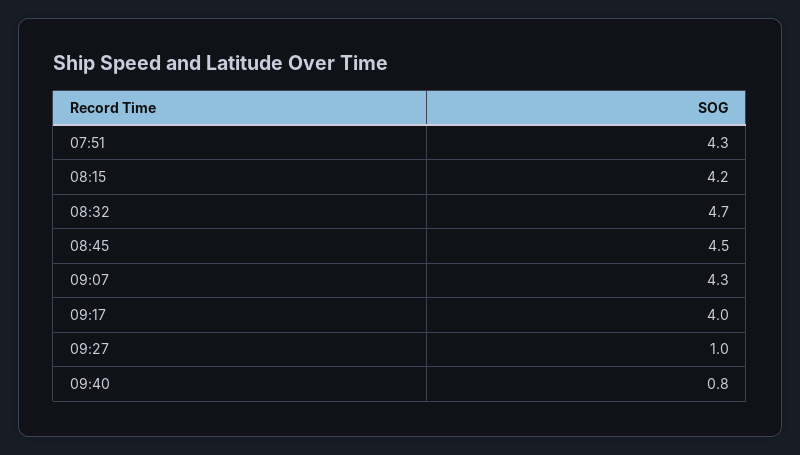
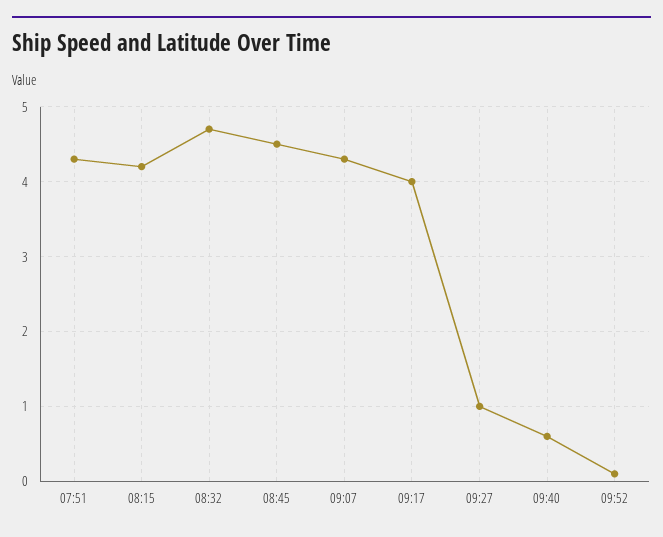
09:40: 0.8 -> 0.6
09:52: none -> 0.1

